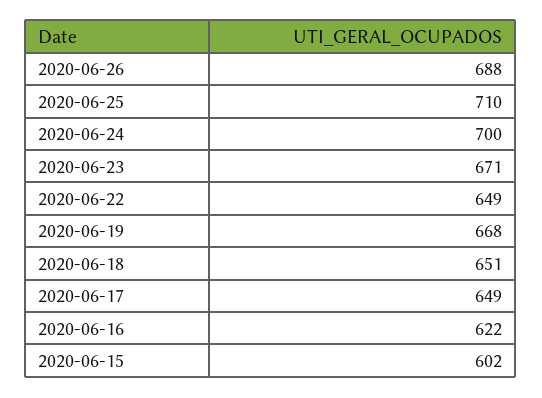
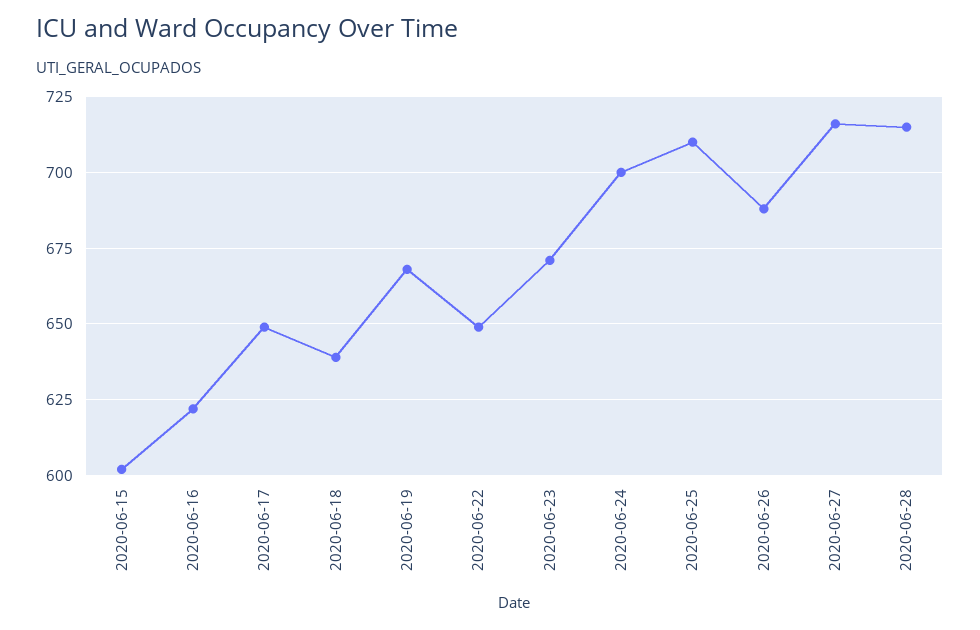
2020-06-18: 651 -> 640
2020-06-27: none -> 715
2020-06-28: none -> 715

